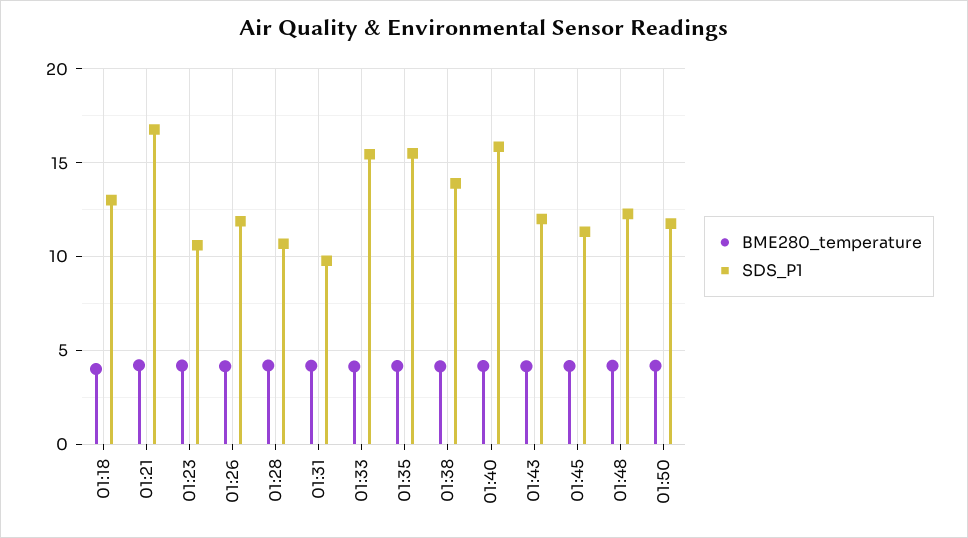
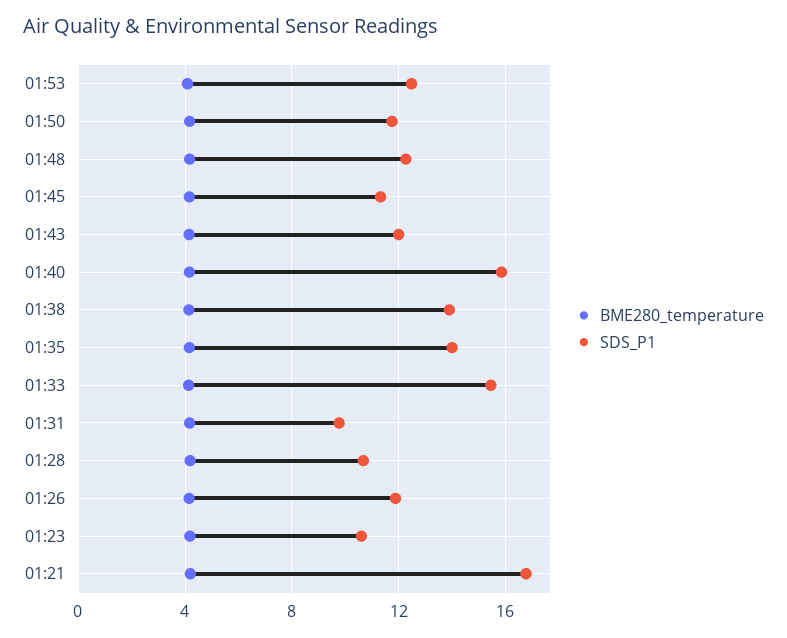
BME280_temperature, 01:18: 4 -> none
SDS_P1, 01:18: 13 -> none
SDS_P1, 01:35: 15.5 -> 14
BME280_temperature, 01:53: none -> 4
SDS_P1, 01:53: none -> 12.5

